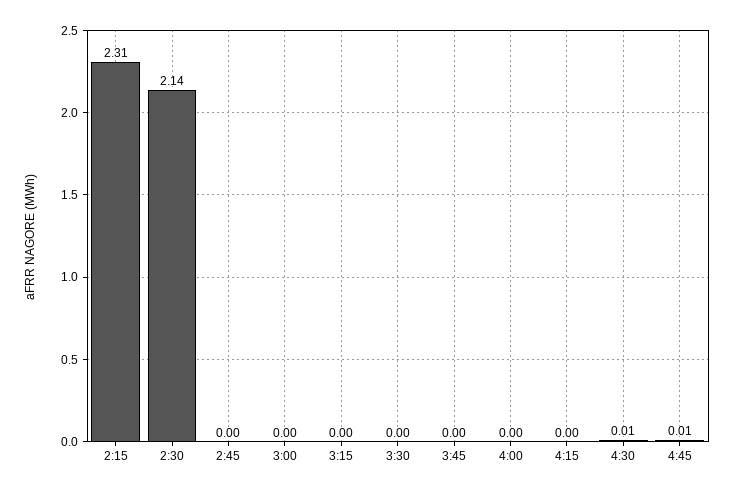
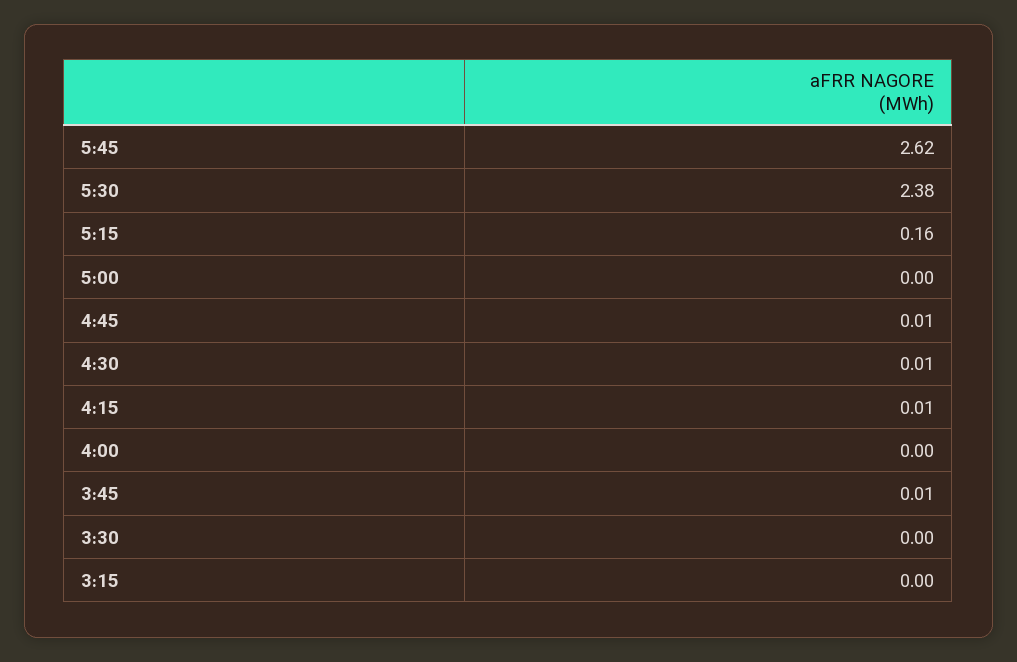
2:15: 2.31 -> none
2:30: 2.14 -> none
2:45: 0 -> none
3:00: 0 -> none
3:45: 0 -> 0.01
4:15: 0 -> 0.01
5:45: none -> 2.62
5:30: none -> 2.38
5:15: none -> 0.16
5:00: none -> 0

